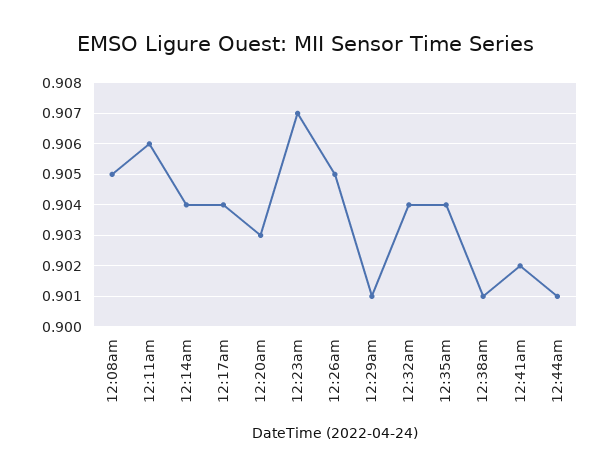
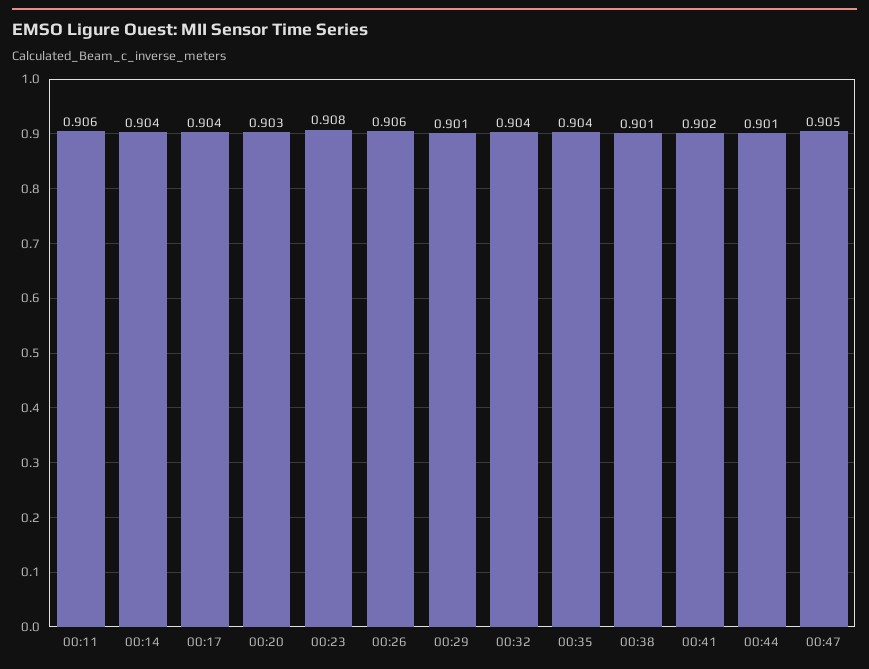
12:08am: 0.905 -> none
12:23am: 0.907 -> 0.908
12:26am: 0.905 -> 0.906
00:47: none -> 0.905

